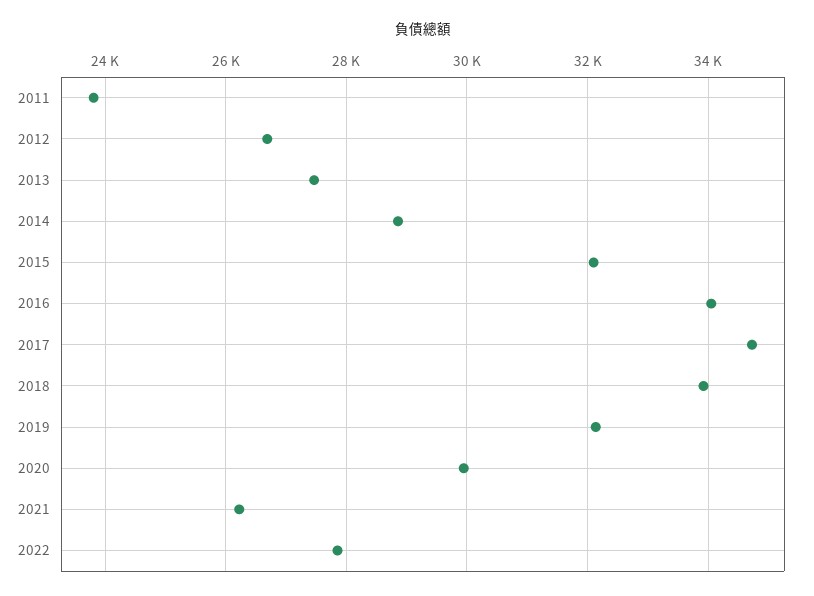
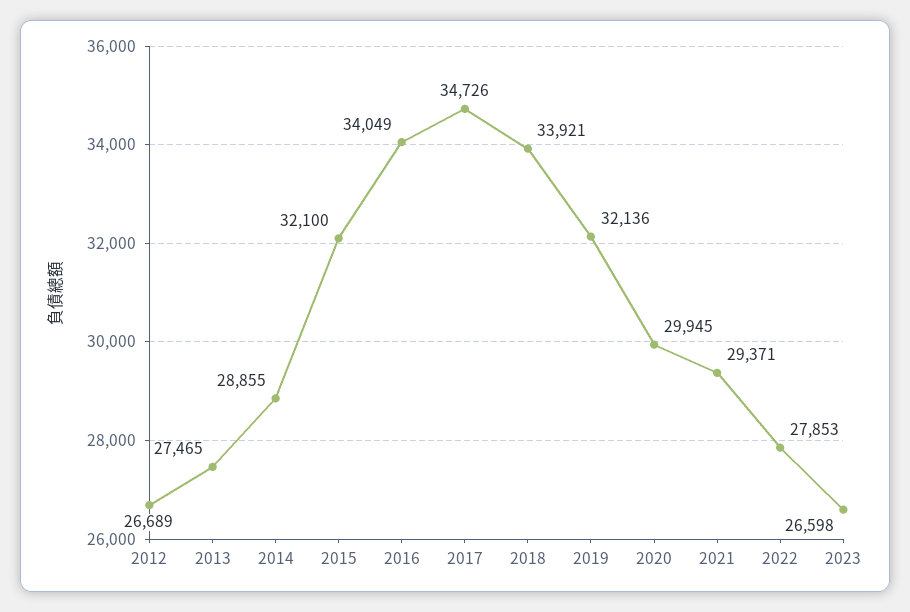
2011: 23800 -> none
2021: 26200 -> 29371
2023: none -> 26598

